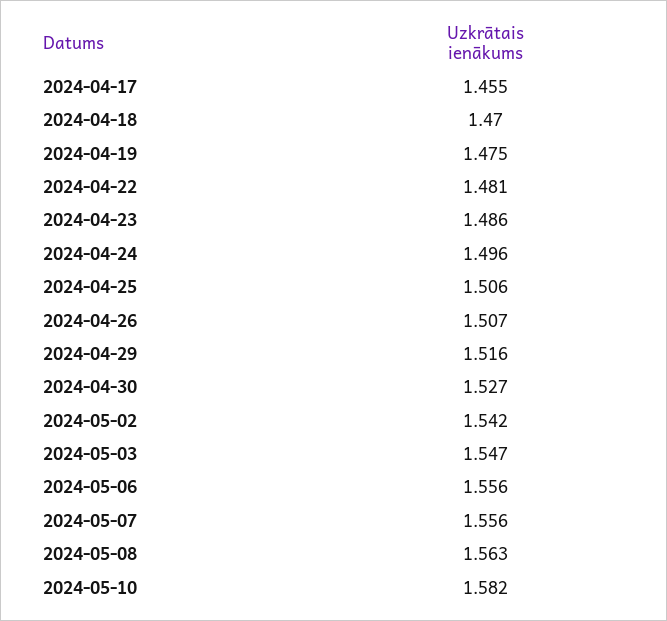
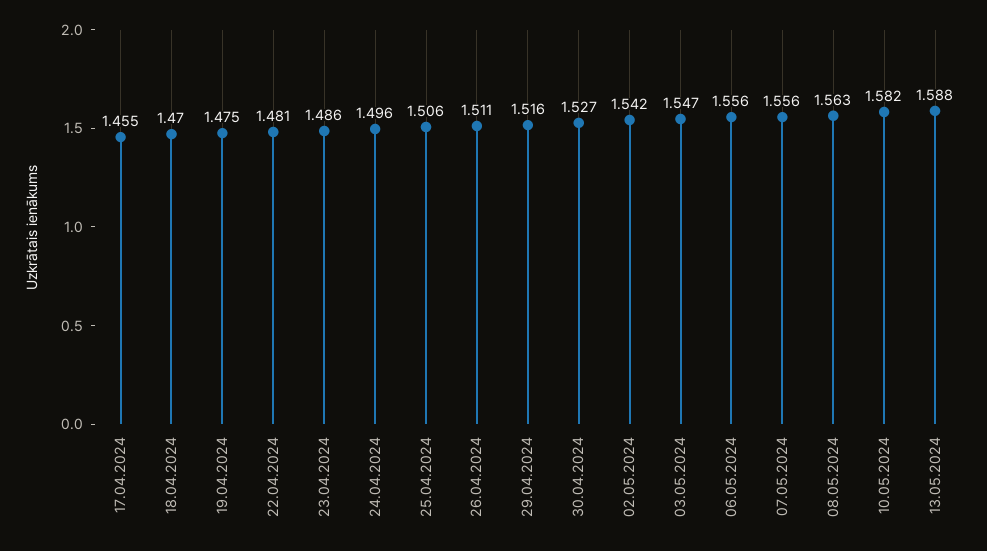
2024-04-26: 1.507 -> 1.511
13.05.2024: none -> 1.588

